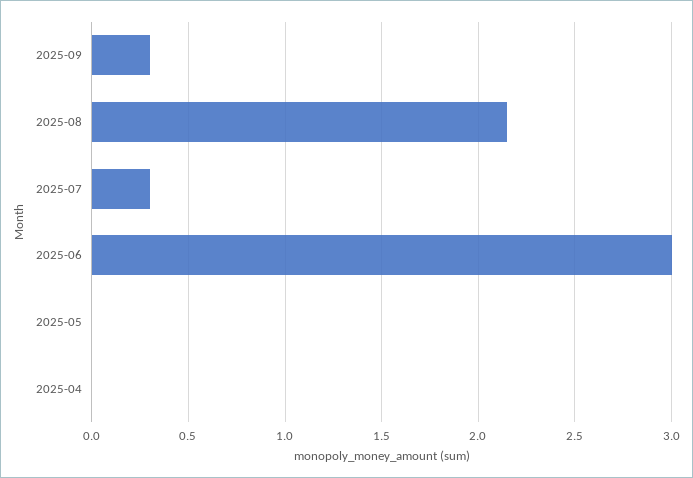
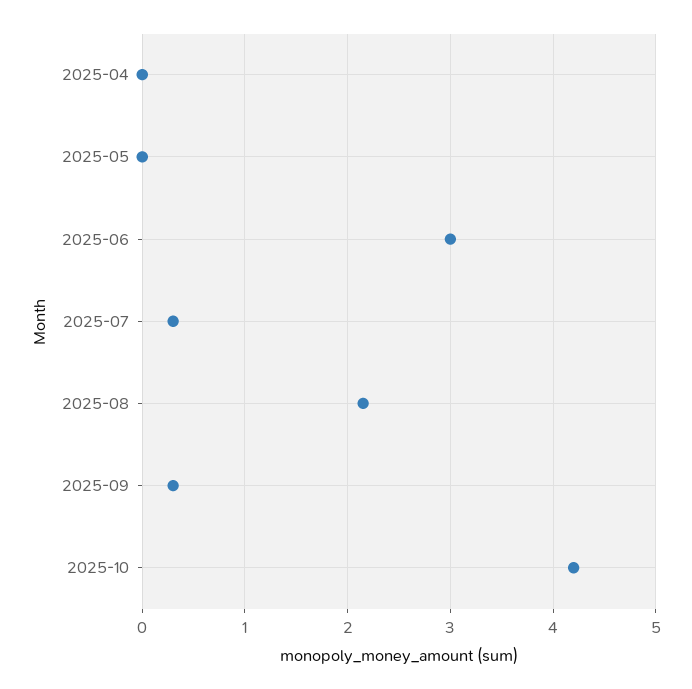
2025-10: none -> 4.2

